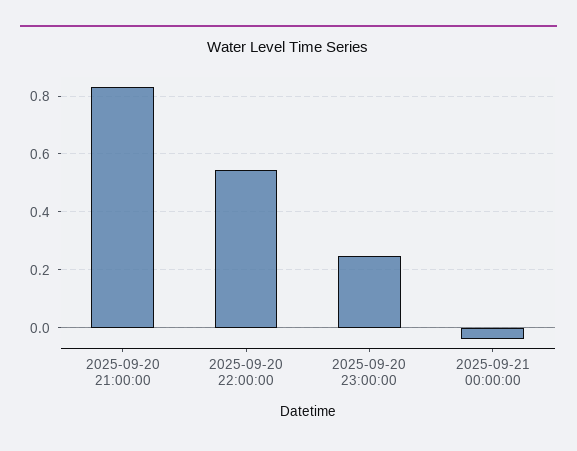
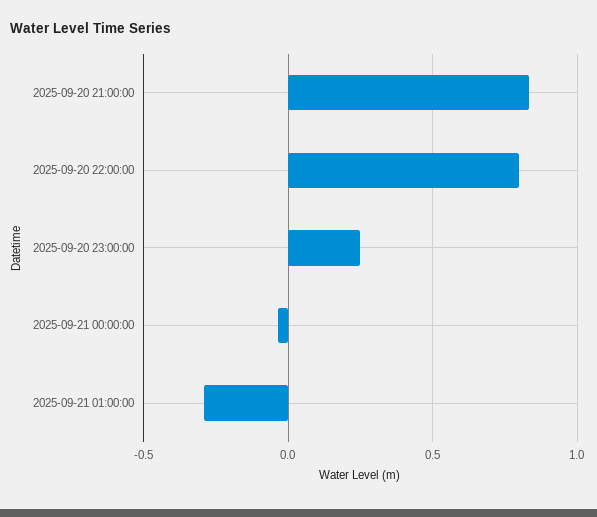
2025-09-20 22:00:00: 0.55 -> 0.8
2025-09-21 01:00:00: none -> -0.3

